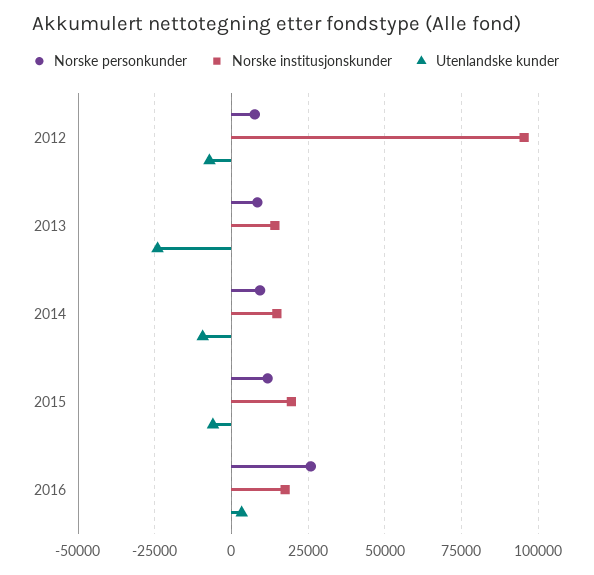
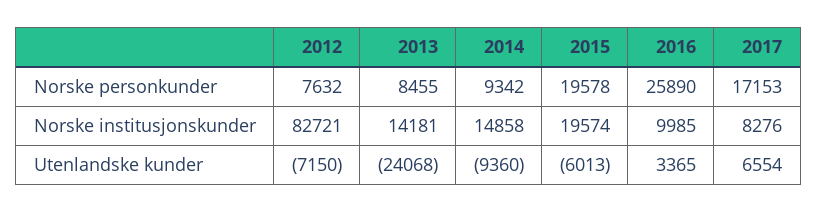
Norske institusjonskunder, 2012: 95000 -> 82721
Norske personkunder, 2015: 12500 -> 19578
Norske institusjonskunder, 2016: 17500 -> 9985
Norske personkunder, 2017: none -> 17153
Norske institusjonskunder, 2017: none -> 8276
Utenlandske kunder, 2017: none -> 6554

